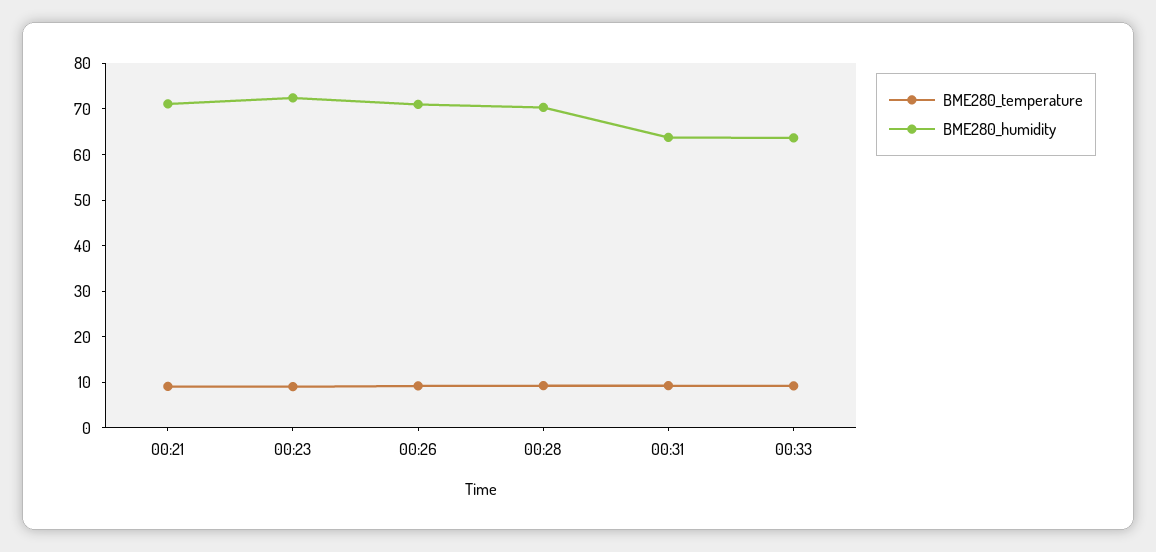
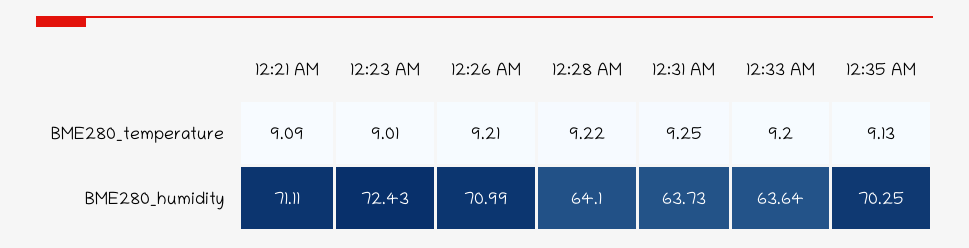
BME280_humidity, 00:28: 70 -> 64.1
BME280_temperature, 12:35 AM: none -> 9.13
BME280_humidity, 12:35 AM: none -> 70.25

